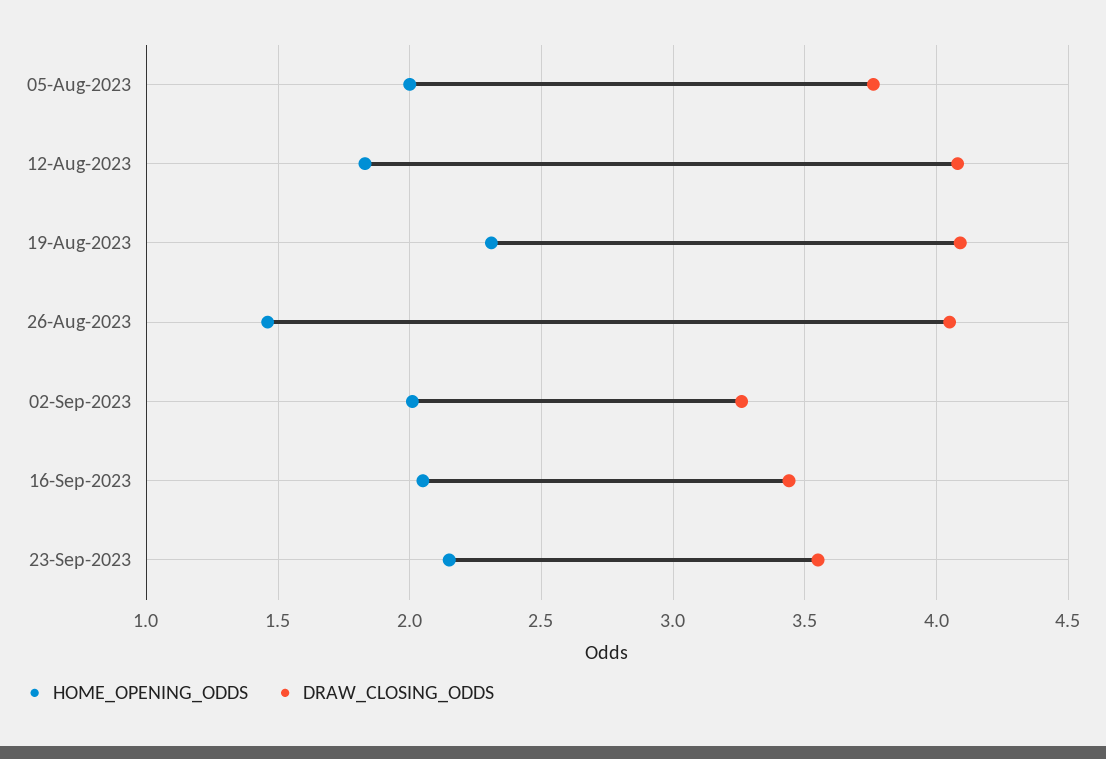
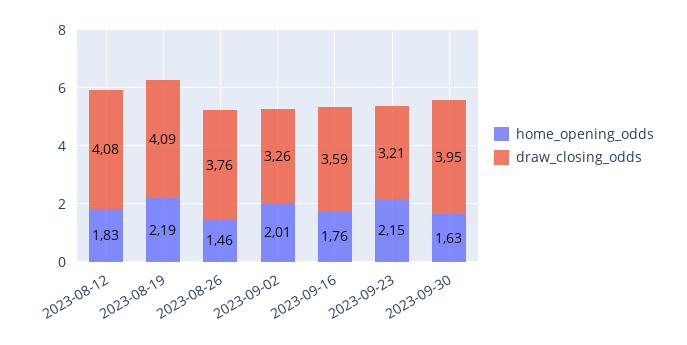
HOME_OPENING_ODDS, 05-Aug-2023: 2 -> none
DRAW_CLOSING_ODDS, 05-Aug-2023: 3.75 -> none
HOME_OPENING_ODDS, 19-Aug-2023: 2.3 -> 2.19
DRAW_CLOSING_ODDS, 26-Aug-2023: 4.05 -> 3.76
HOME_OPENING_ODDS, 16-Sep-2023: 2.05 -> 1.76
DRAW_CLOSING_ODDS, 16-Sep-2023: 3.45 -> 3.59
DRAW_CLOSING_ODDS, 23-Sep-2023: 3.55 -> 3.21
HOME_OPENING_ODDS, 2023-09-30: none -> 1.63
DRAW_CLOSING_ODDS, 2023-09-30: none -> 3.95

